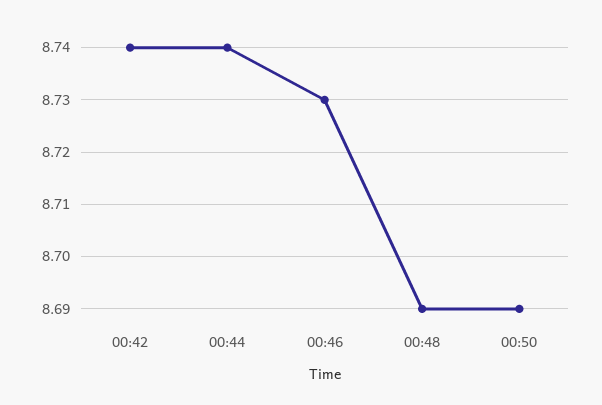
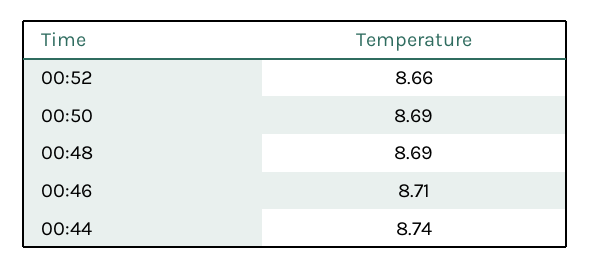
00:42: 8.74 -> none
00:46: 8.73 -> 8.71
00:52: none -> 8.66

